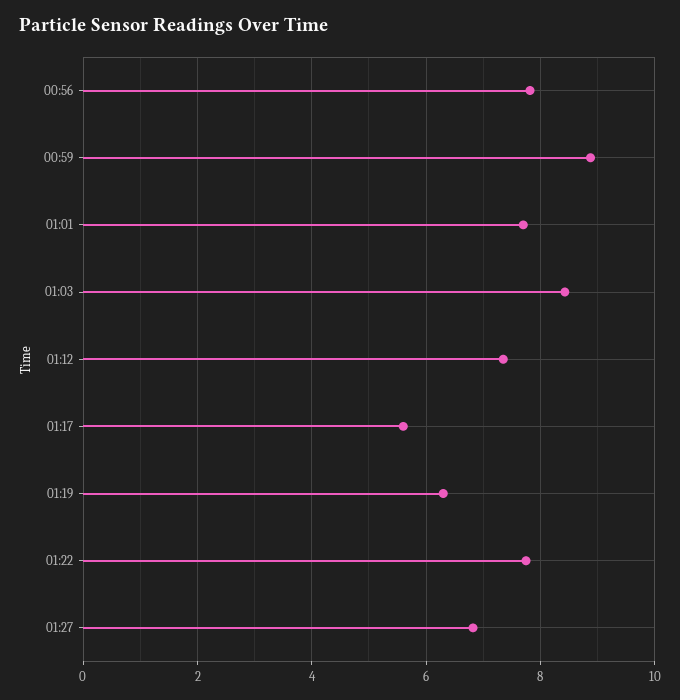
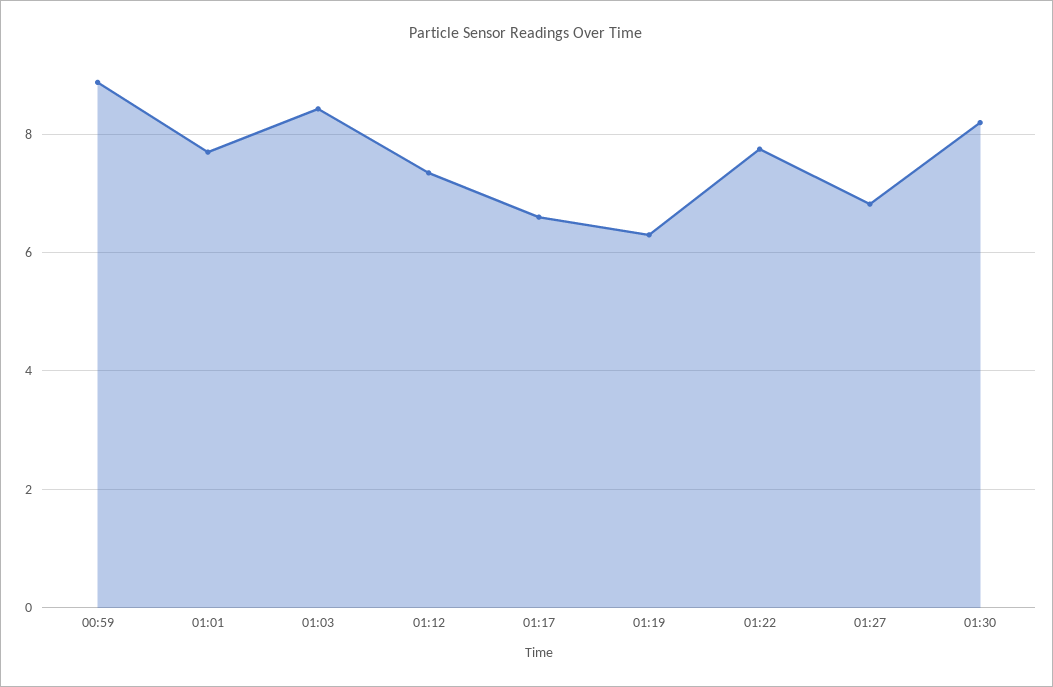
00:56: 7.8 -> none
01:17: 5.6 -> 6.6
01:30: none -> 8.2

